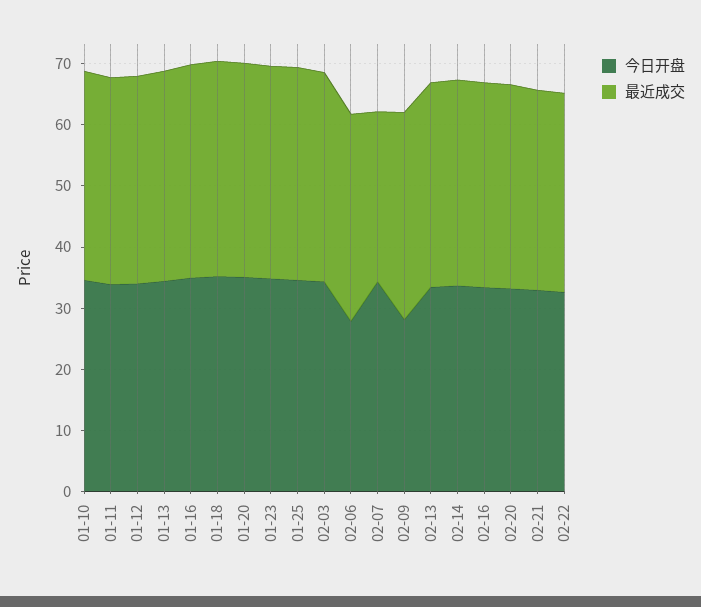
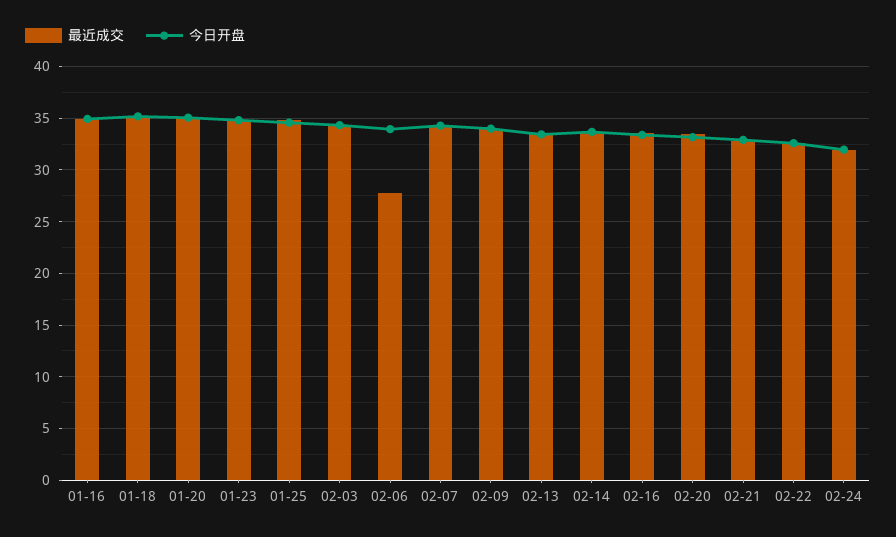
今日开盘, 01-10: 34 -> none
最近成交, 01-10: 34 -> none
今日开盘, 01-11: 34 -> none
最近成交, 01-11: 34 -> none
今日开盘, 01-12: 34 -> none
最近成交, 01-12: 34 -> none
今日开盘, 01-13: 34 -> none
最近成交, 01-13: 34 -> none
今日开盘, 02-06: 28 -> 34
最近成交, 02-06: 34 -> 28
最近成交, 02-07: 28 -> 34
今日开盘, 02-09: 28 -> 34
最近成交, 02-24: none -> 32
今日开盘, 02-24: none -> 32

